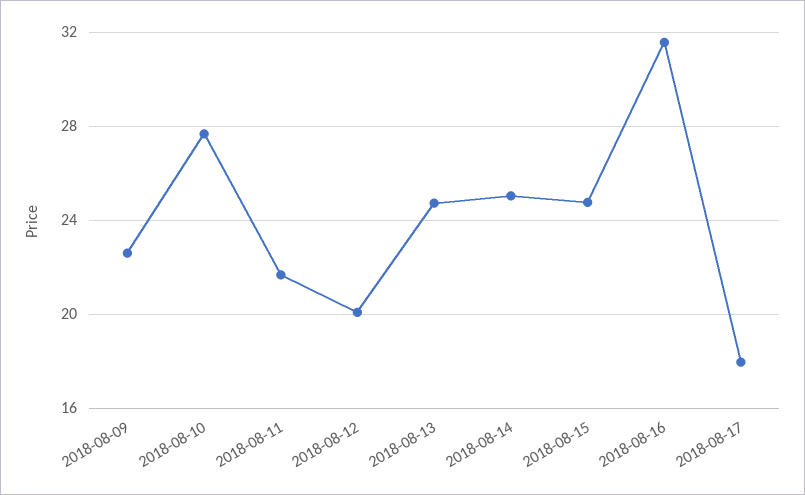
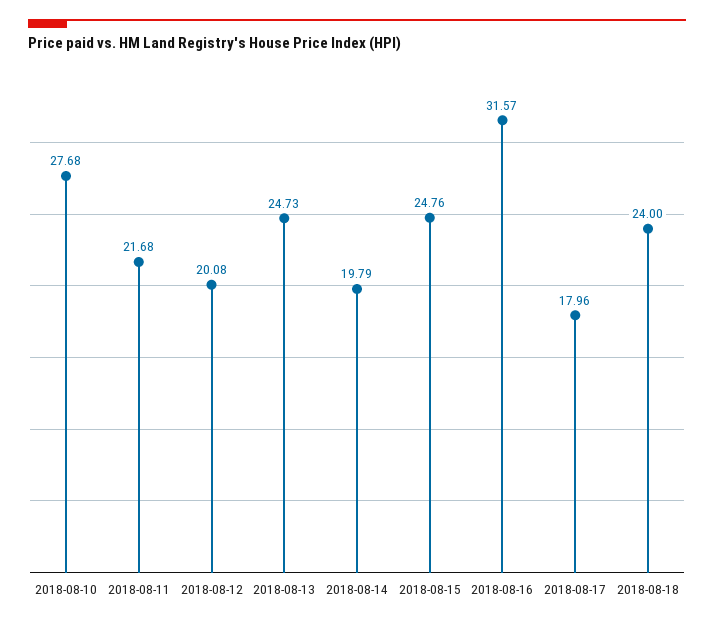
2018-08-09: 22.5 -> none
2018-08-14: 25 -> 19.79
2018-08-18: none -> 24

